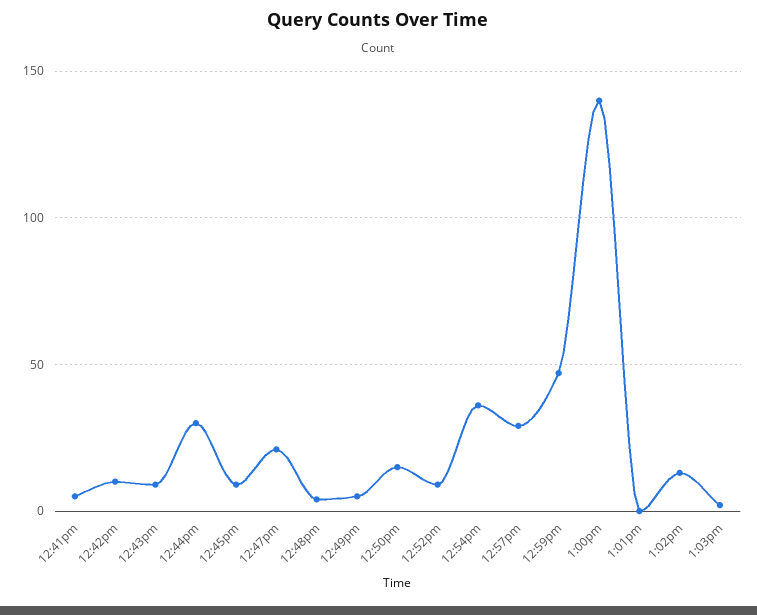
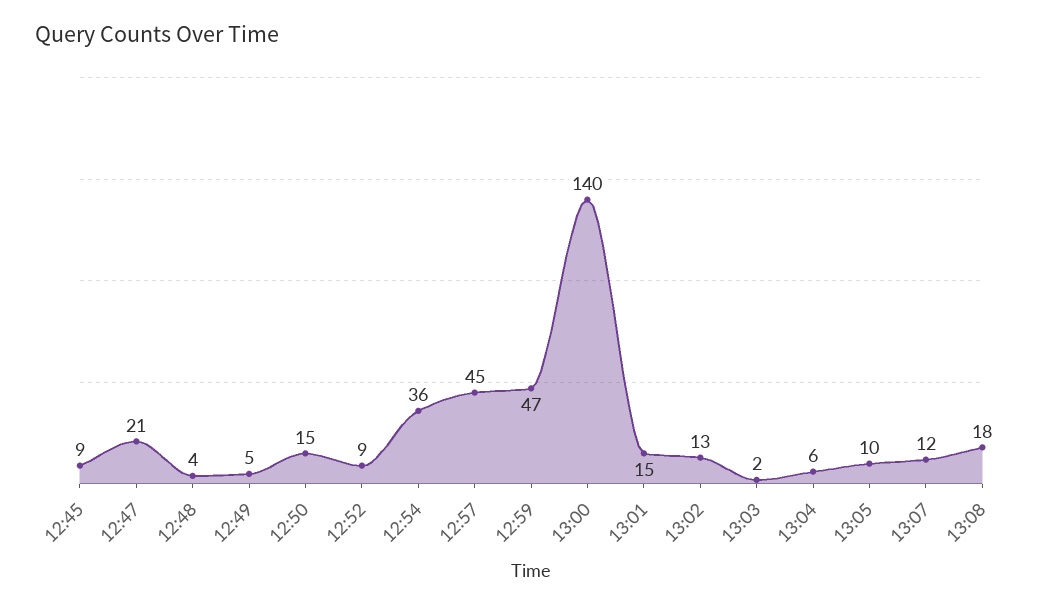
12:41pm: 5 -> none
12:42pm: 10 -> none
12:43pm: 10 -> none
12:44pm: 30 -> none
12:57pm: 30 -> 45
1:01pm: 0 -> 15
13:04: none -> 6
13:05: none -> 10
13:07: none -> 12
13:08: none -> 18

